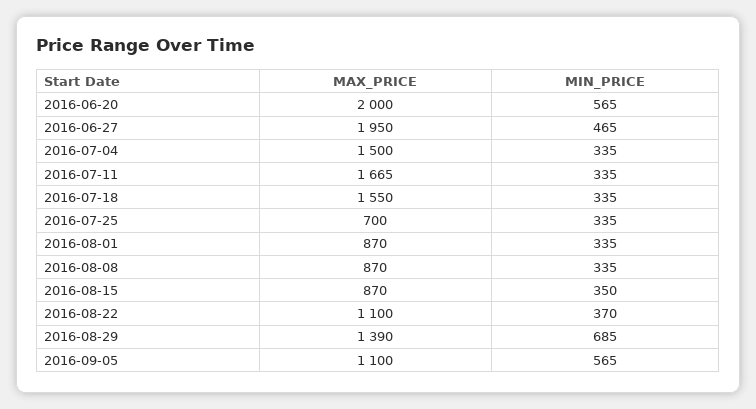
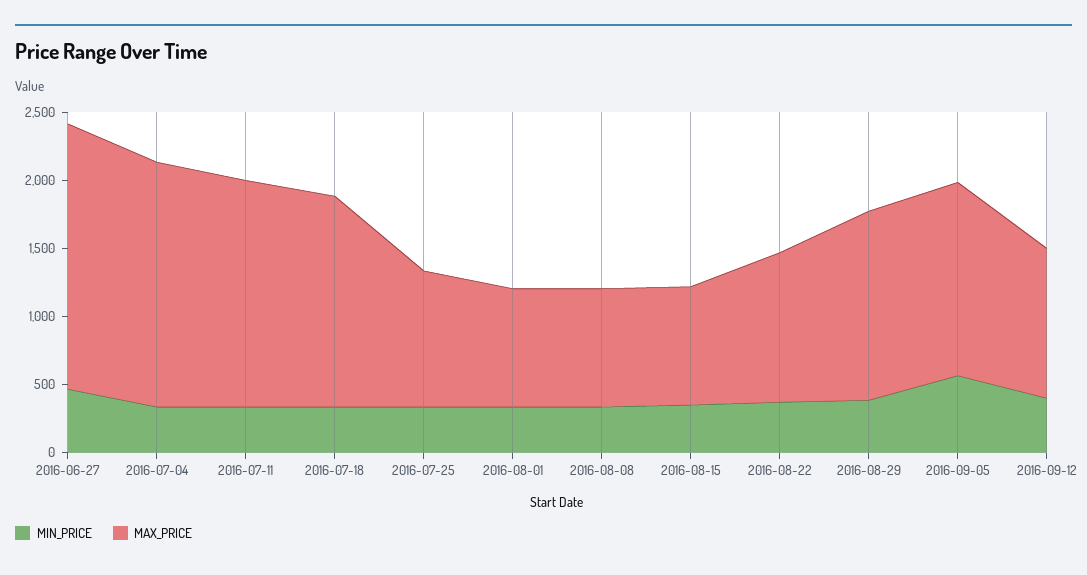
MAX_PRICE, 2016-06-20: 2000 -> none
MIN_PRICE, 2016-06-20: 565 -> none
MAX_PRICE, 2016-07-04: 1500 -> 1800
MAX_PRICE, 2016-07-25: 700 -> 1000
MIN_PRICE, 2016-08-29: 685 -> 400
MAX_PRICE, 2016-09-05: 1100 -> 1400
MIN_PRICE, 2016-09-12: none -> 400
MAX_PRICE, 2016-09-12: none -> 1100

